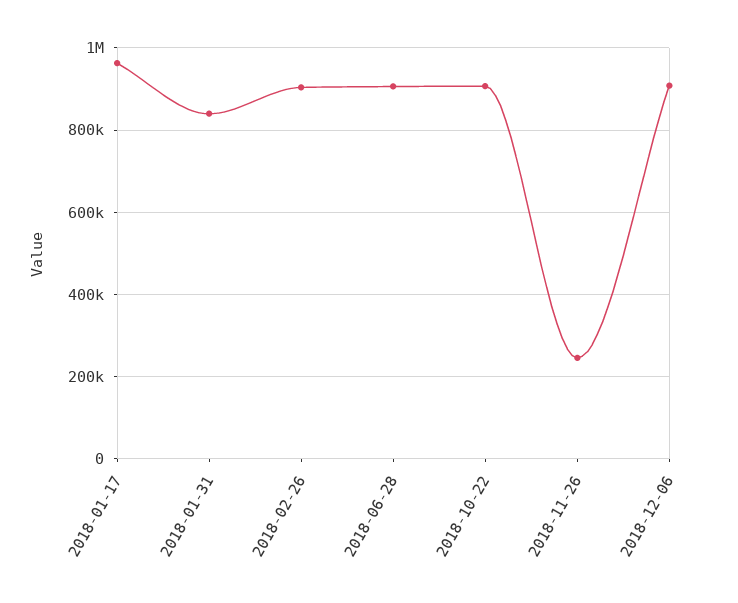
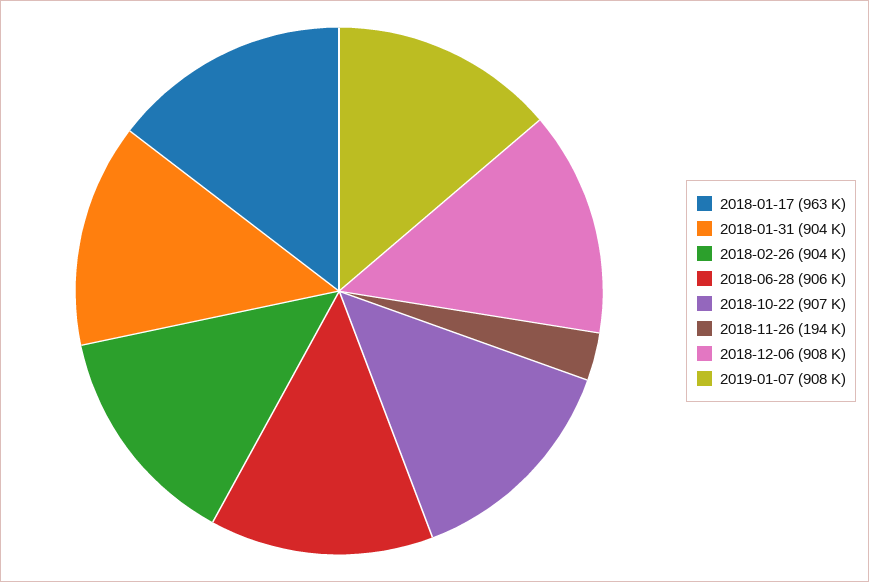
2018-01-31: 840000 -> 904000
2018-11-26: 240000 -> 194000
2019-01-07: none -> 908000

